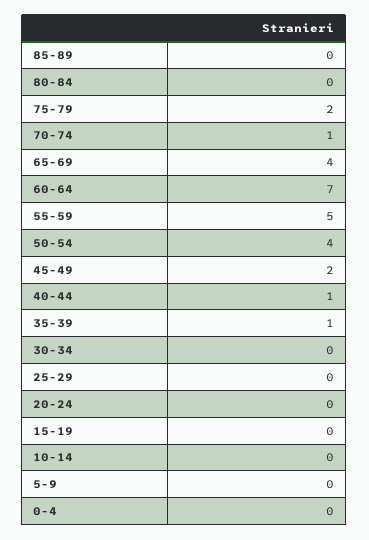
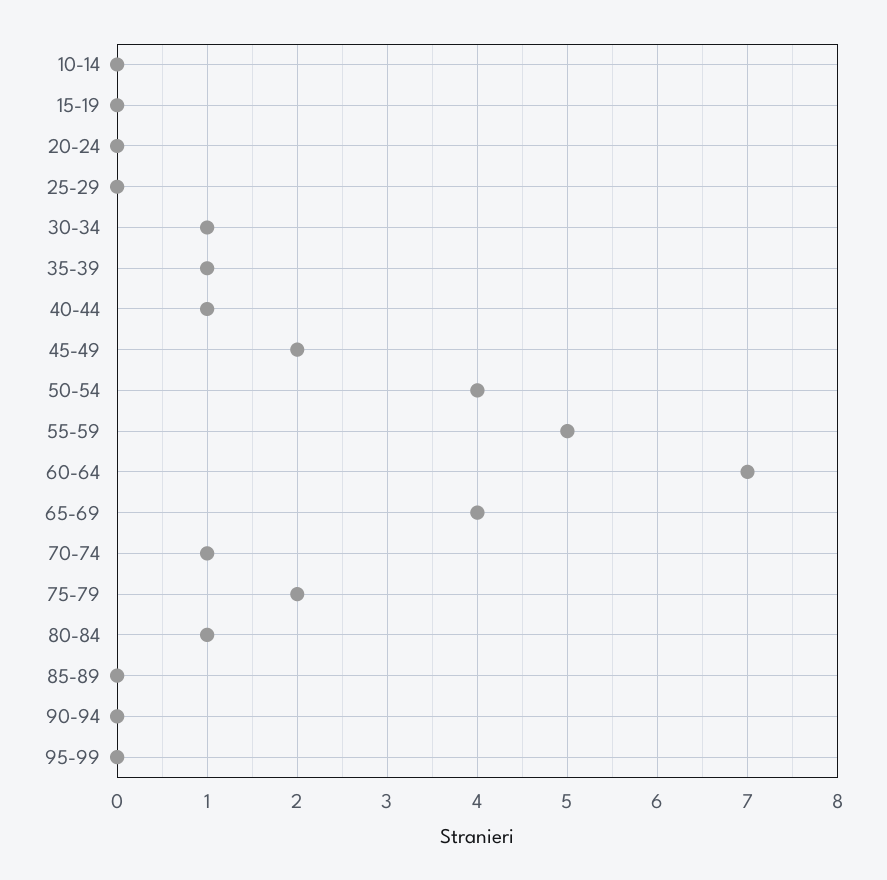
80-84: 0 -> 1
30-34: 0 -> 1
5-9: 0 -> none
0-4: 0 -> none
90-94: none -> 0
95-99: none -> 0

